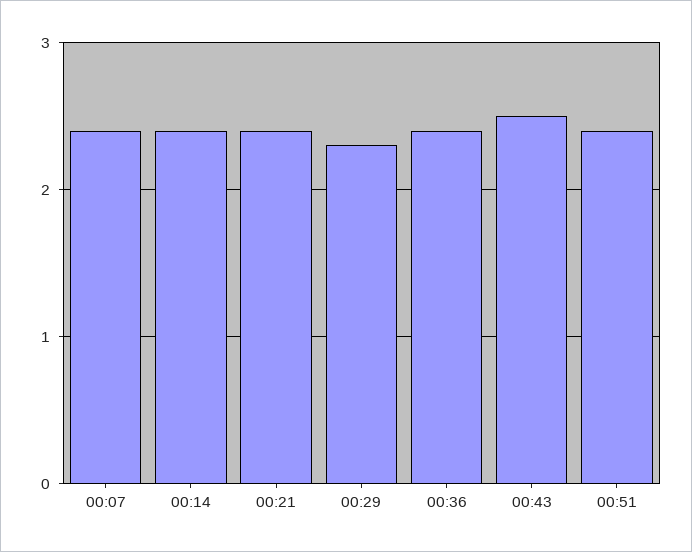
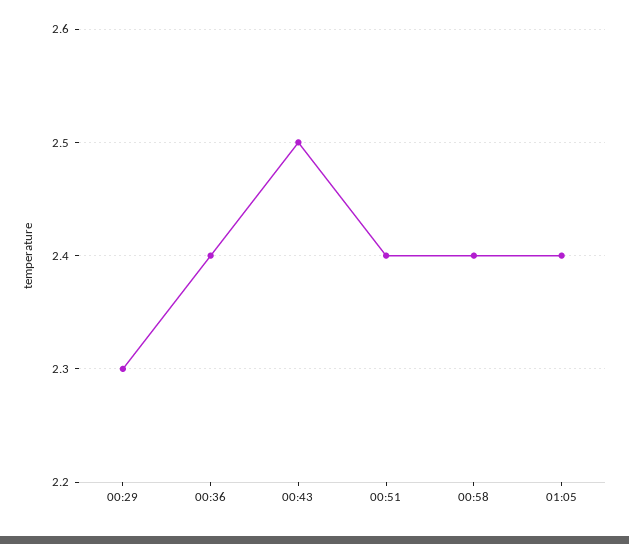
00:07: 2.4 -> none
00:14: 2.4 -> none
00:21: 2.4 -> none
00:58: none -> 2.4
01:05: none -> 2.4

